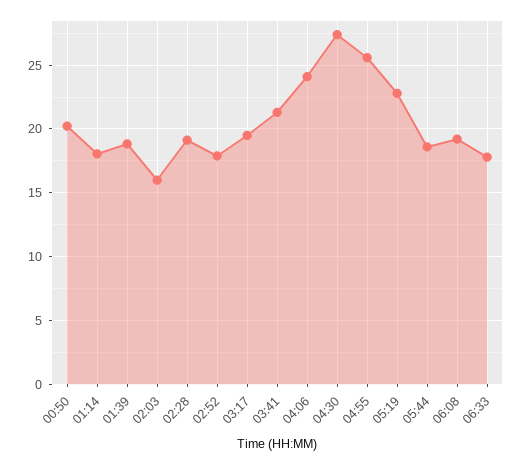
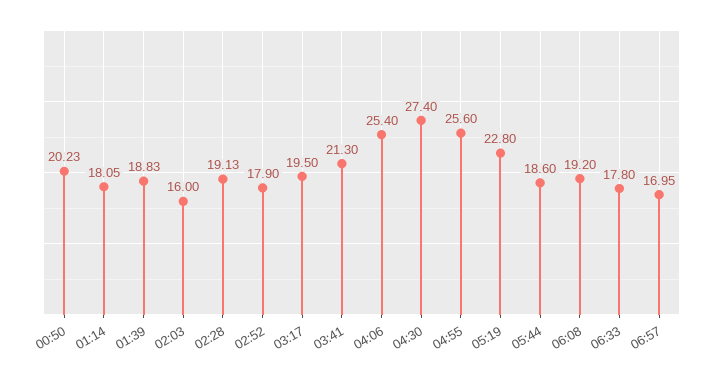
04:06: 24 -> 25.4
06:57: none -> 16.95

